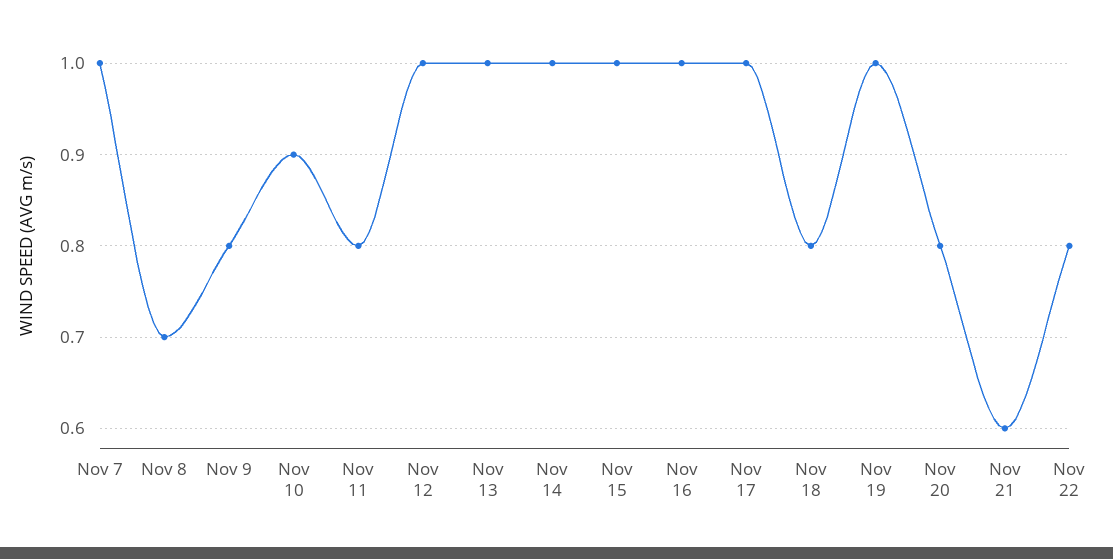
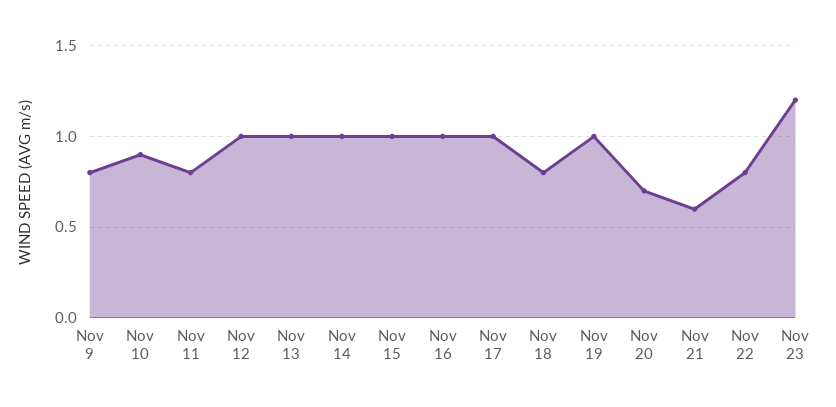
Nov 7: 1 -> none
Nov 8: 0.7 -> none
Nov 20: 0.8 -> 0.7
Nov 23: none -> 1.2

